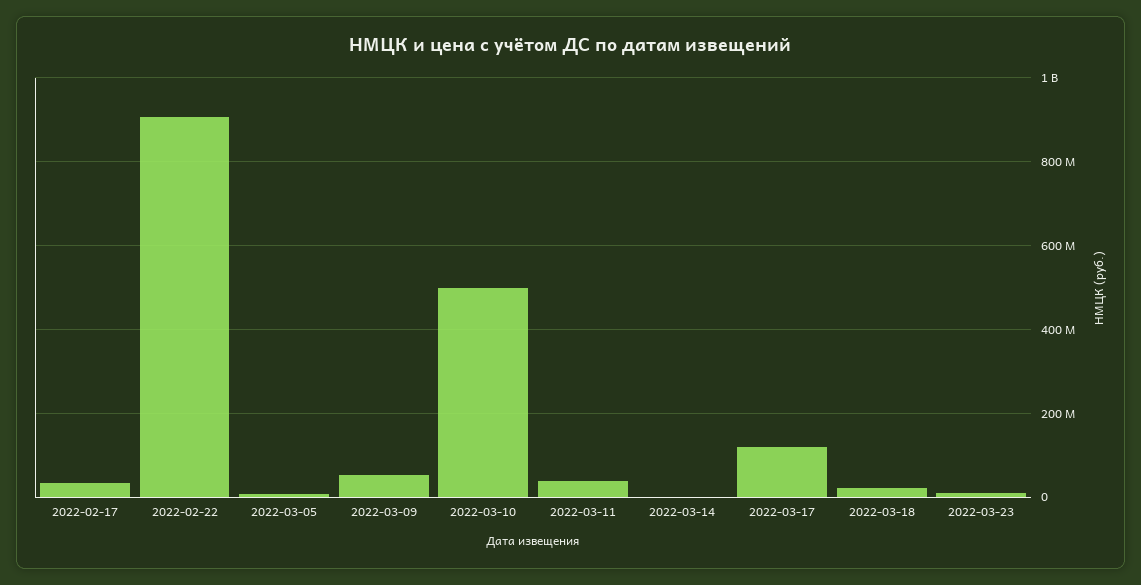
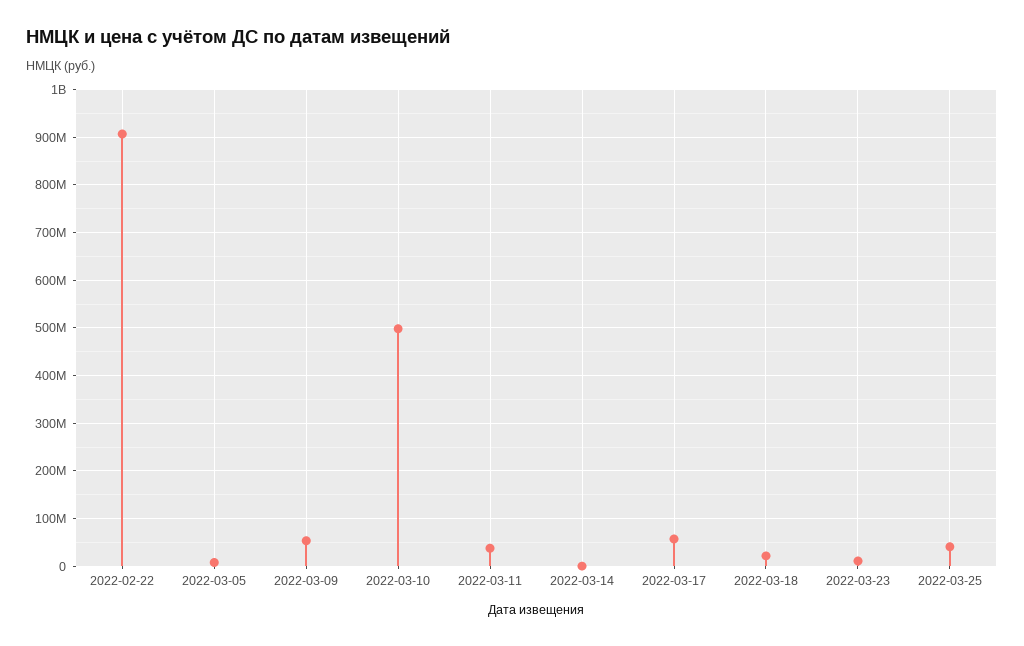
2022-02-17: 40000000 -> none
2022-03-17: 120000000 -> 60000000
2022-03-25: none -> 40000000

